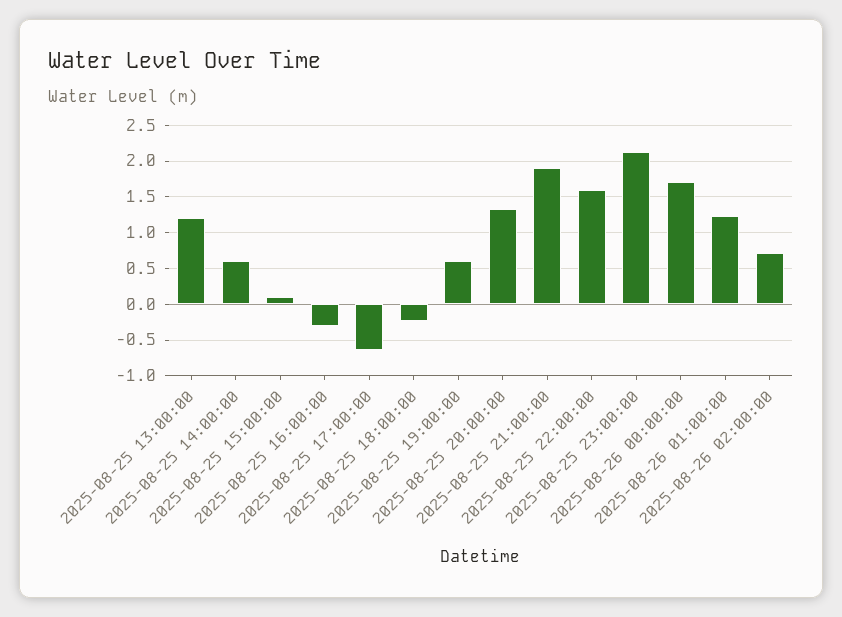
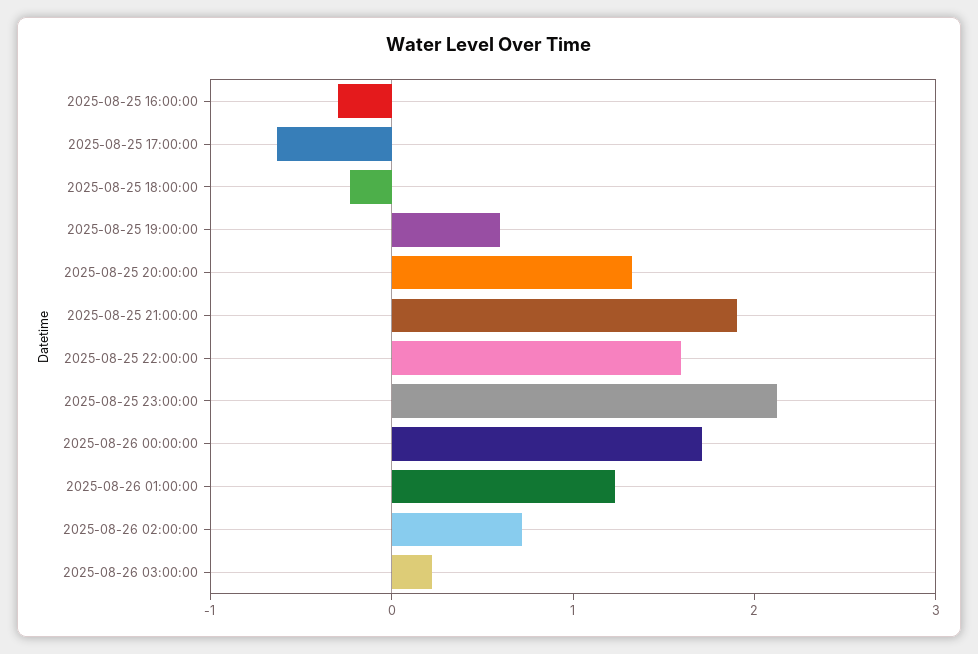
2025-08-25 13:00:00: 1.2 -> none
2025-08-25 14:00:00: 0.6 -> none
2025-08-25 15:00:00: 0.1 -> none
2025-08-26 03:00:00: none -> 0.2

